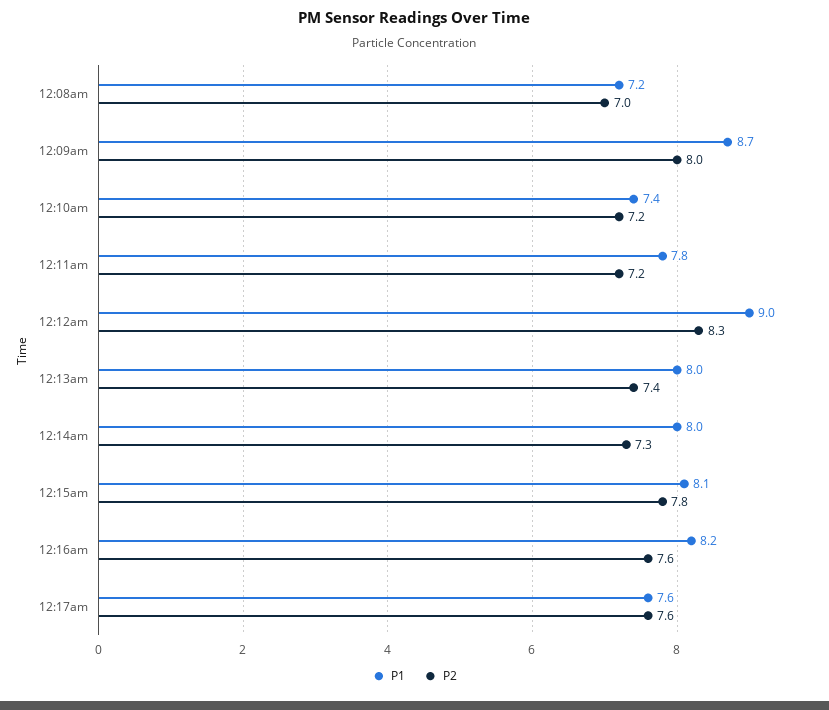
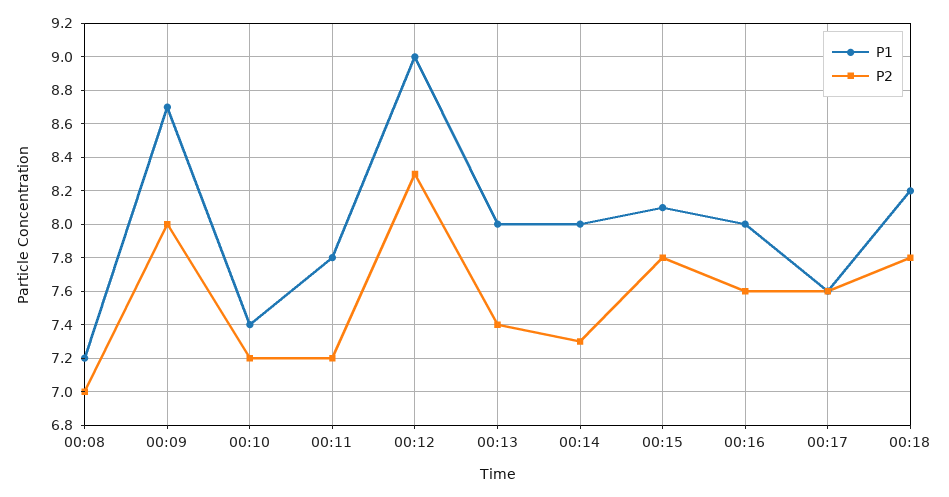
P1, 12:16am: 8.2 -> 8
P1, 00:18: none -> 8.2
P2, 00:18: none -> 7.8

